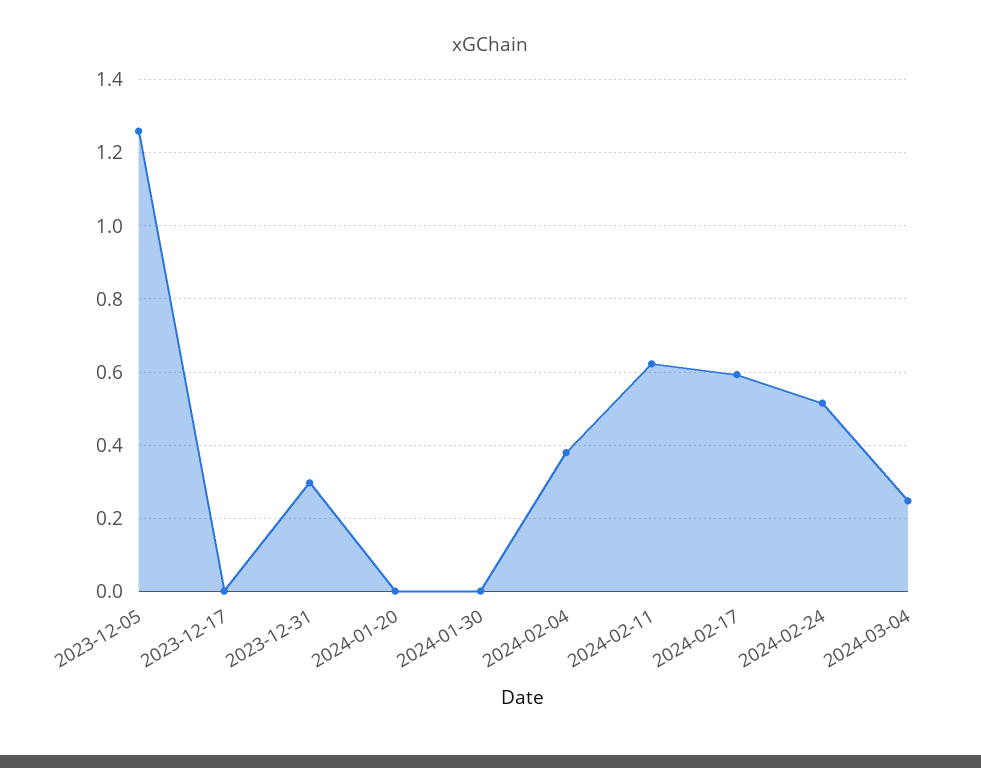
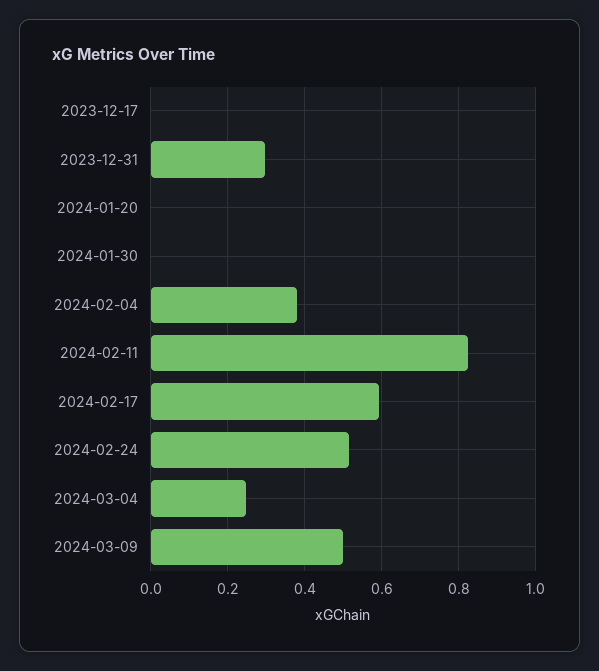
2023-12-05: 1.26 -> none
2024-02-11: 0.62 -> 0.82
2024-03-09: none -> 0.5

